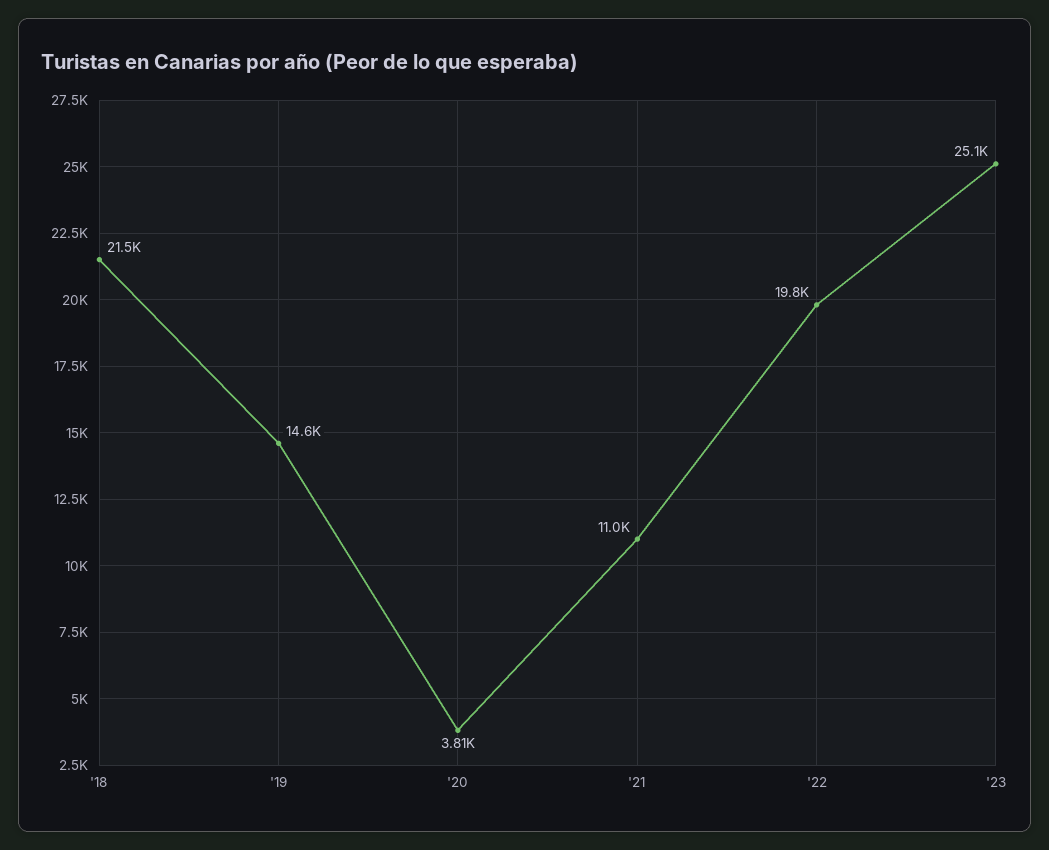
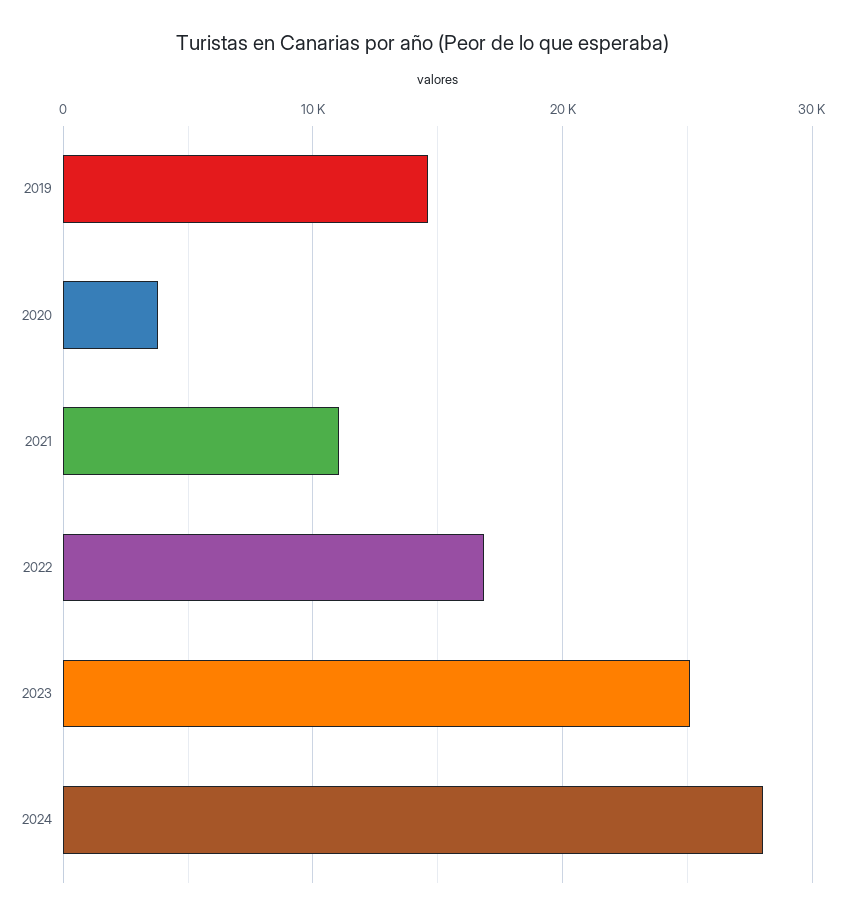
'18: 21500 -> none
'22: 19800 -> 17000
2024: none -> 28000

